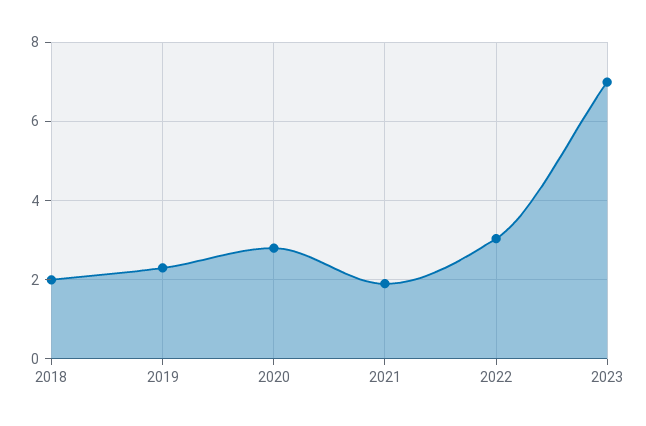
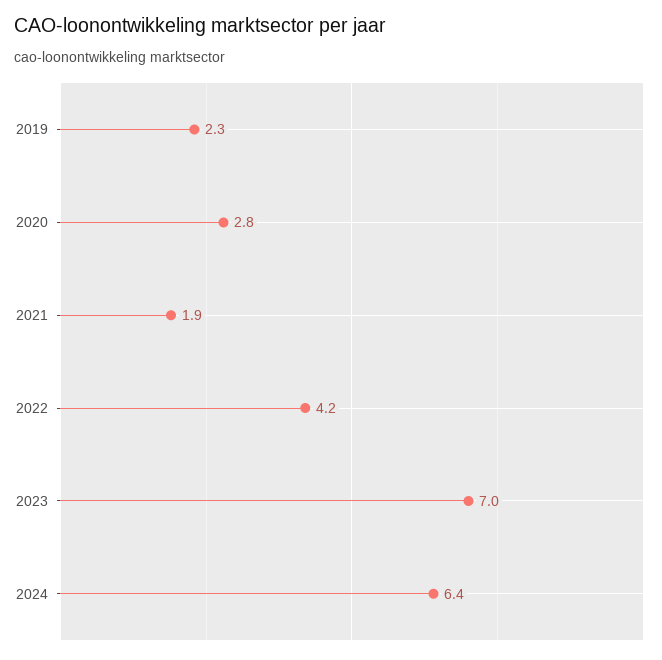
2018: 2 -> none
2022: 3 -> 4.2
2024: none -> 6.4

